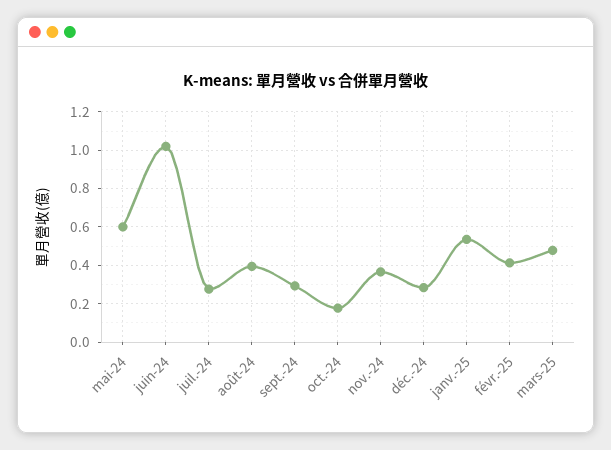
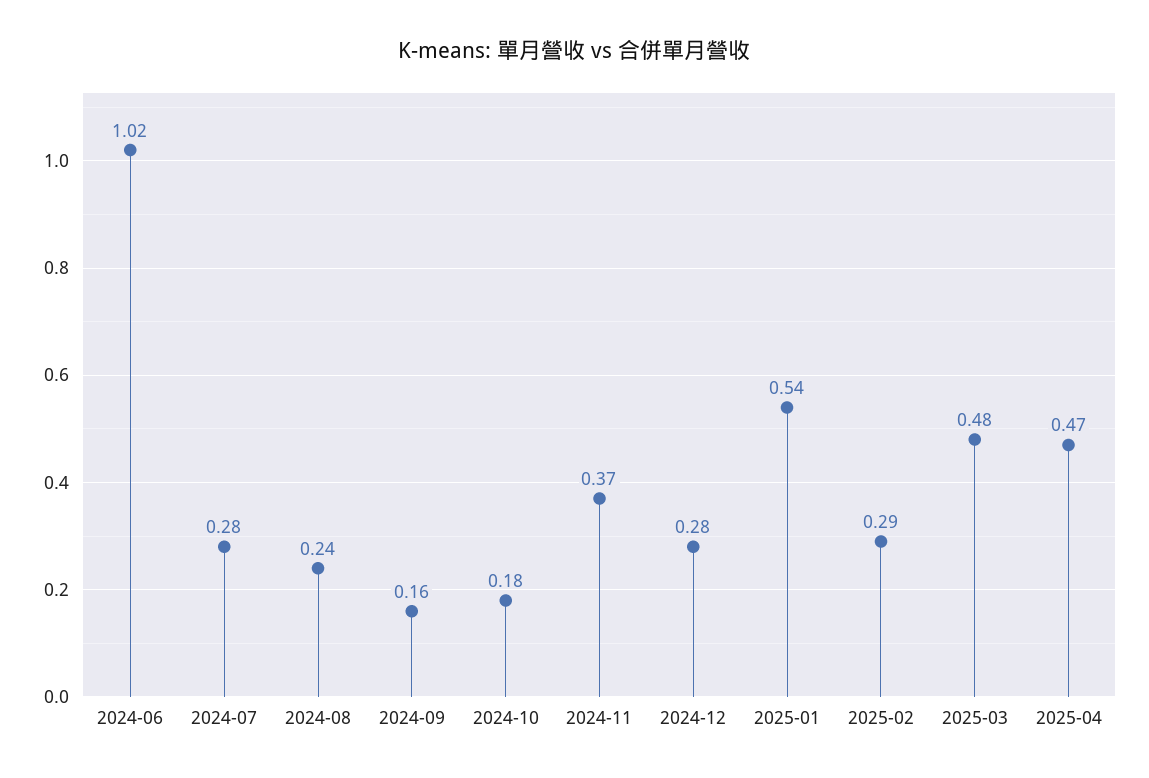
mai-24: 0.6 -> none
août-24: 0.4 -> 0.24
sept.-24: 0.3 -> 0.16
févr.-25: 0.4 -> 0.29
2025-04: none -> 0.47

